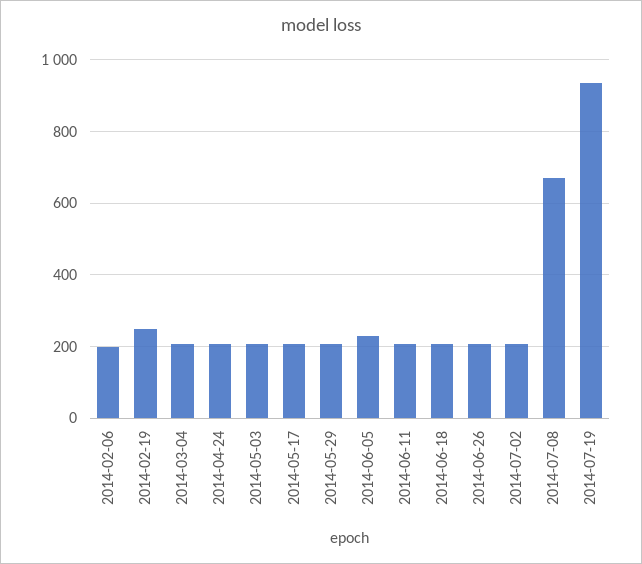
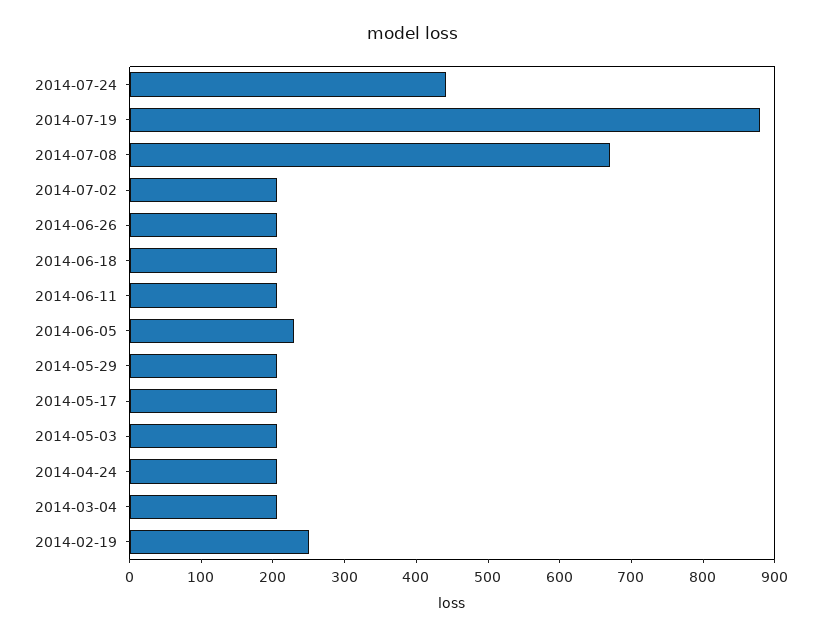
2014-02-06: 200 -> none
2014-07-19: 940 -> 880
2014-07-24: none -> 440

